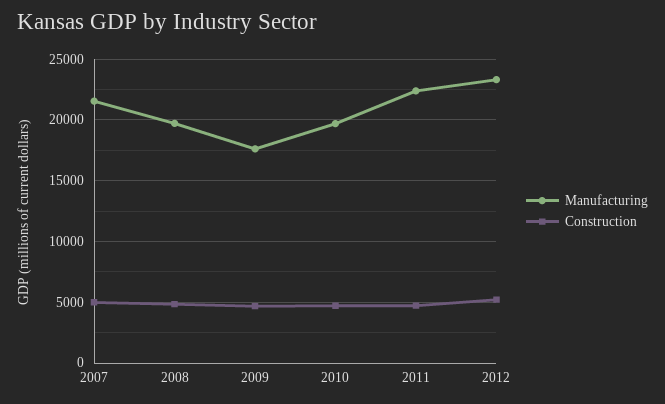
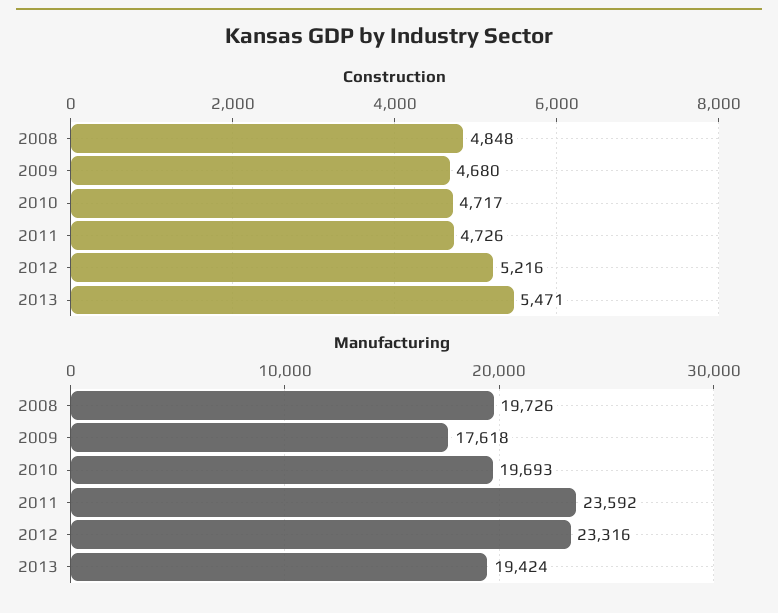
Manufacturing, 2007: 21500 -> none
Construction, 2007: 5000 -> none
Manufacturing, 2011: 22500 -> 23592
Construction, 2013: none -> 5471
Manufacturing, 2013: none -> 19424

